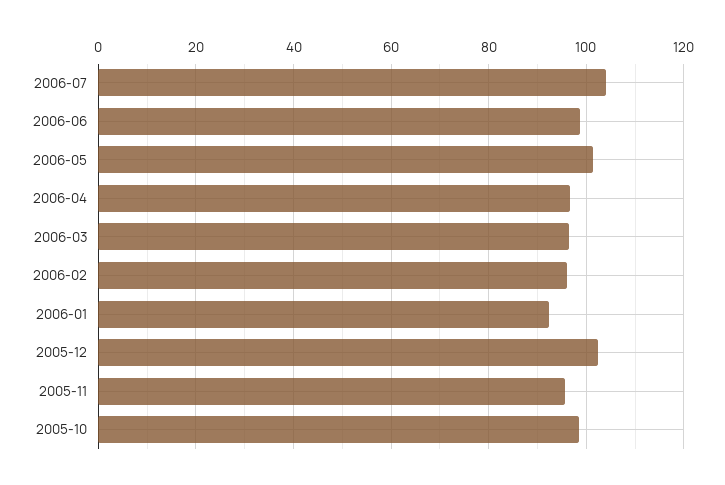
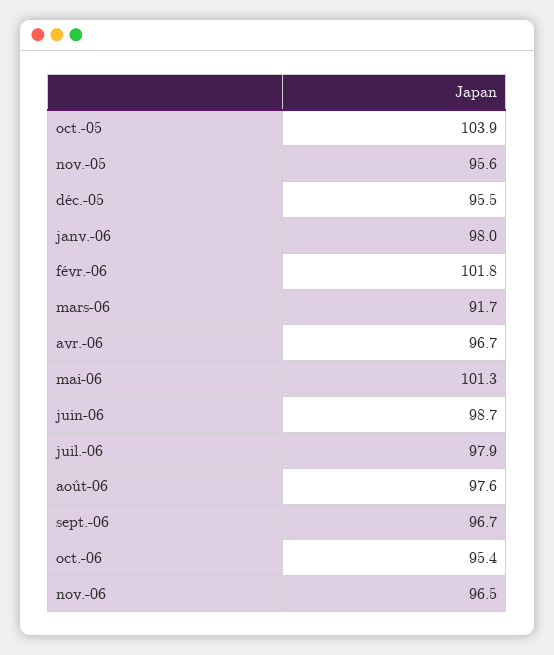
2006-07: 104 -> 97.9
2006-03: 96 -> 91.7
2006-02: 96 -> 101.8
2006-01: 92 -> 98
2005-12: 102 -> 95.5
2005-10: 98 -> 103.9
août-06: none -> 97.6
sept.-06: none -> 96.7
oct.-06: none -> 95.4
nov.-06: none -> 96.5

